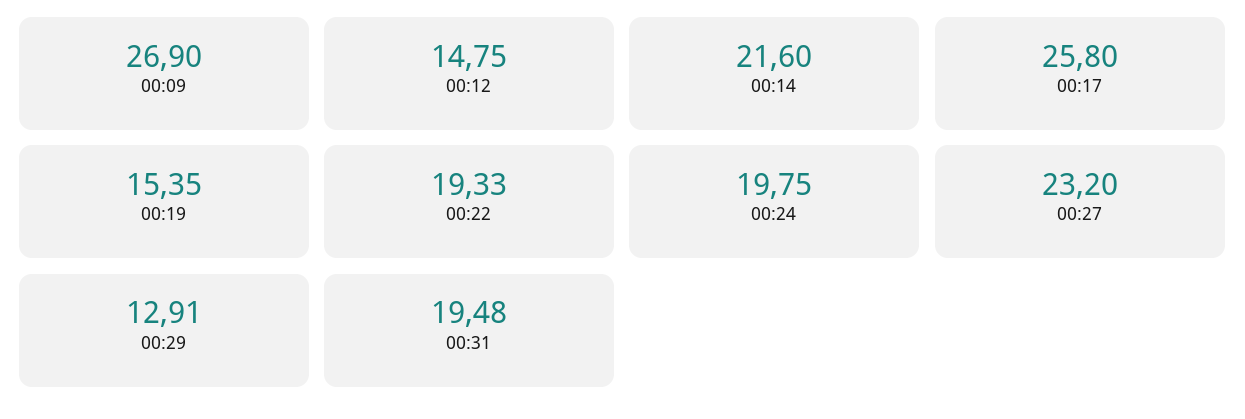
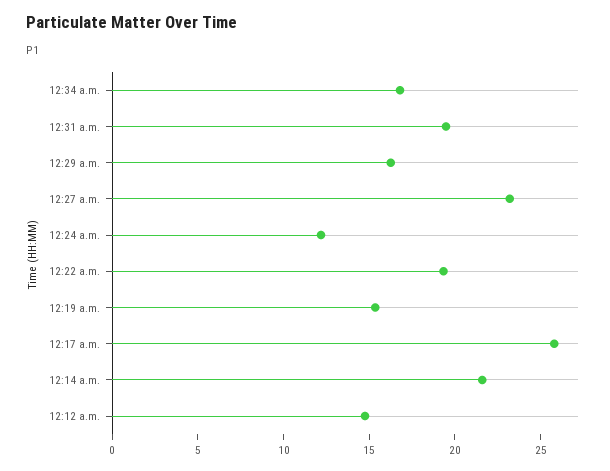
00:09: 26.9 -> none
00:24: 19.75 -> 12
00:29: 12.91 -> 16
12:34 a.m.: none -> 17

